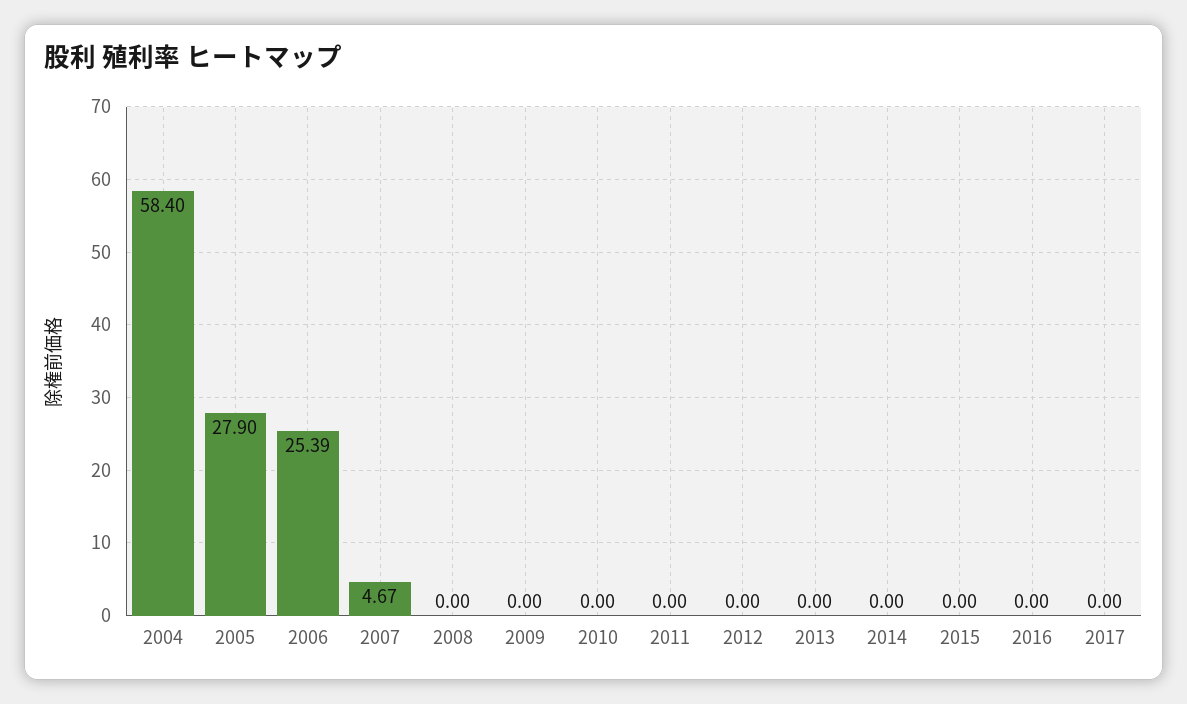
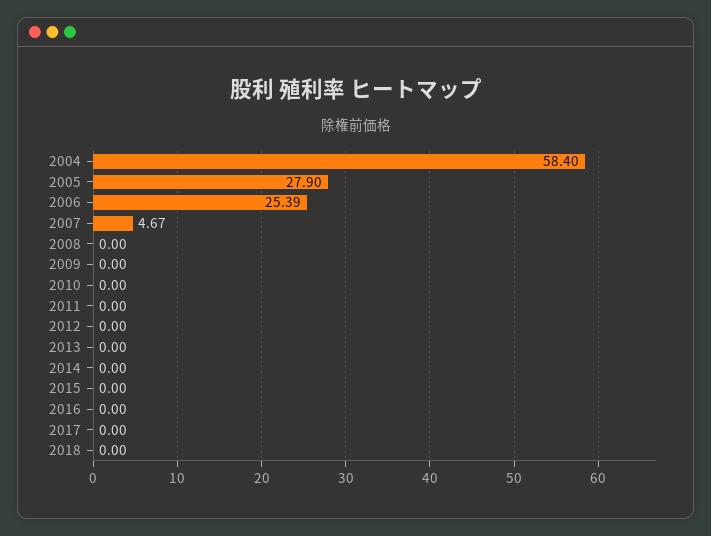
2018: none -> 0

